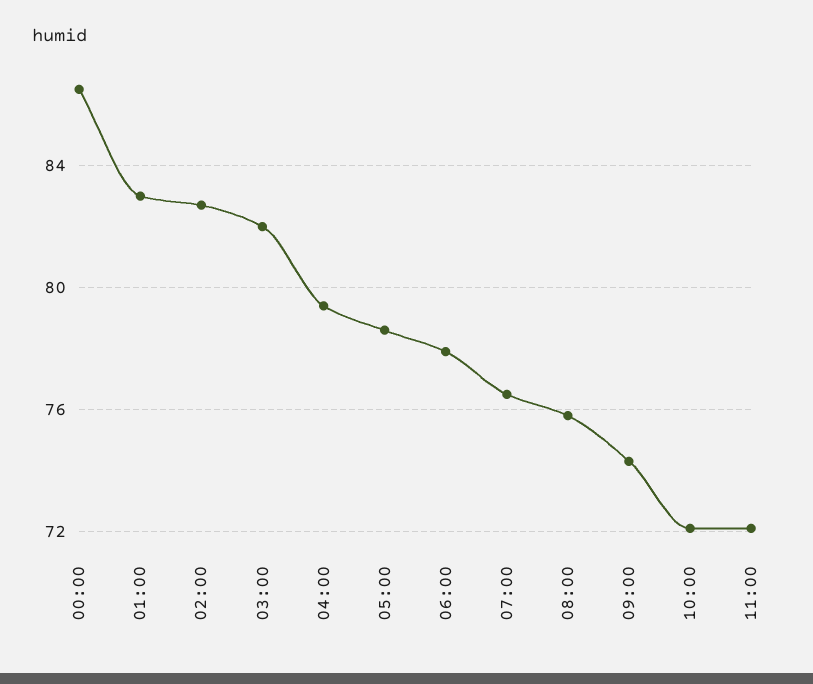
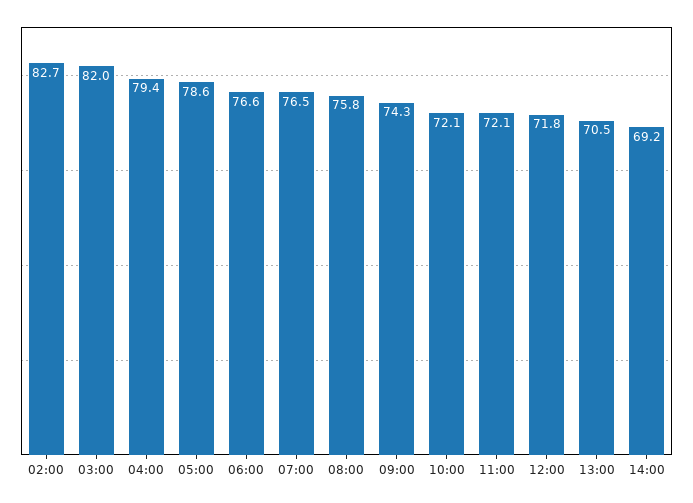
00:00: 86.5 -> none
01:00: 83 -> none
06:00: 78 -> 76.6
12:00: none -> 71.8
13:00: none -> 70.5
14:00: none -> 69.2

